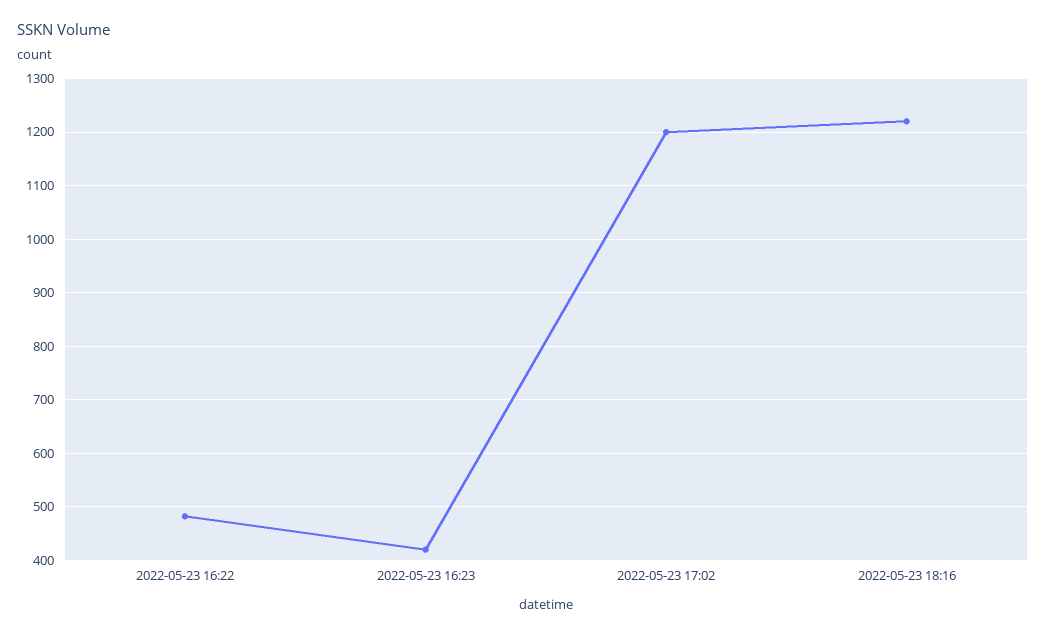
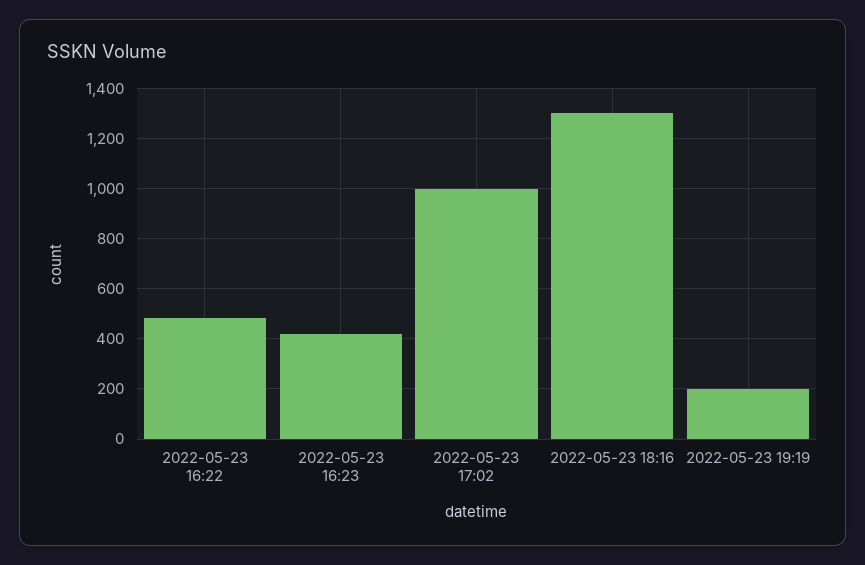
2022-05-23 17:02: 1200 -> 1000
2022-05-23 18:16: 1220 -> 1300
2022-05-23 19:19: none -> 200

